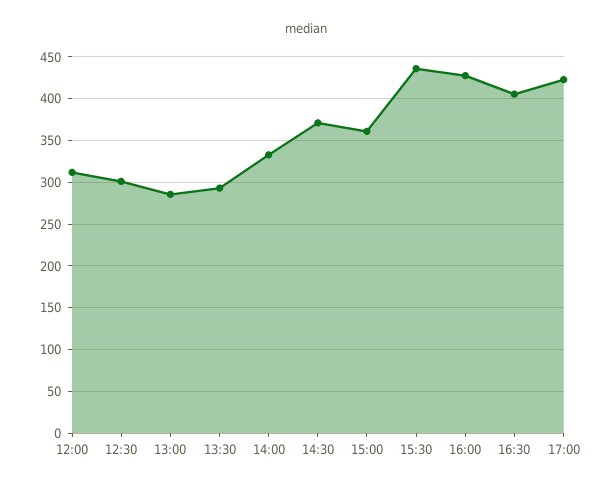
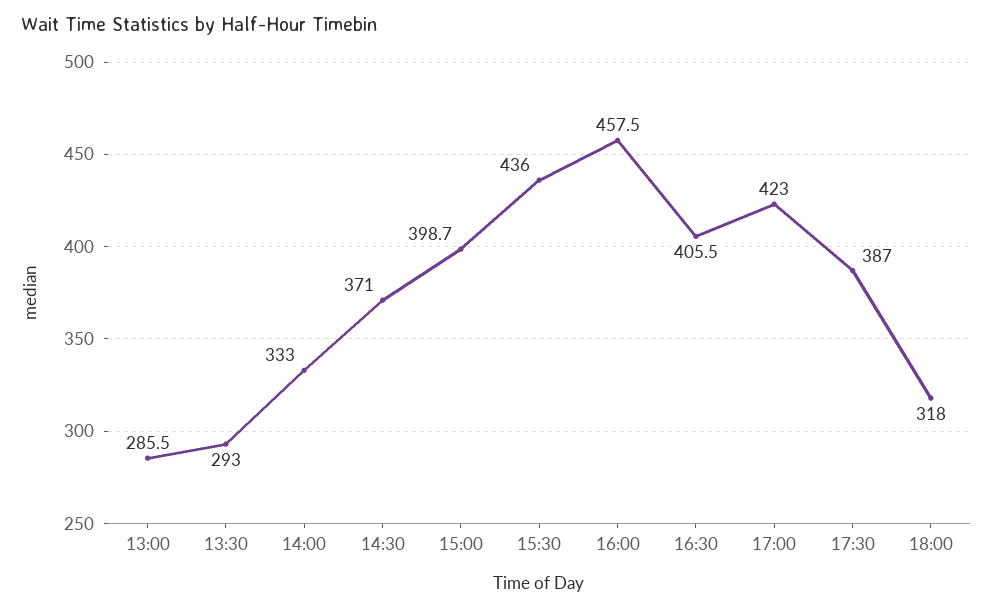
12:00: 310 -> none
12:30: 300 -> none
15:00: 360 -> 398.7
16:00: 430 -> 457.5
17:30: none -> 387
18:00: none -> 318

